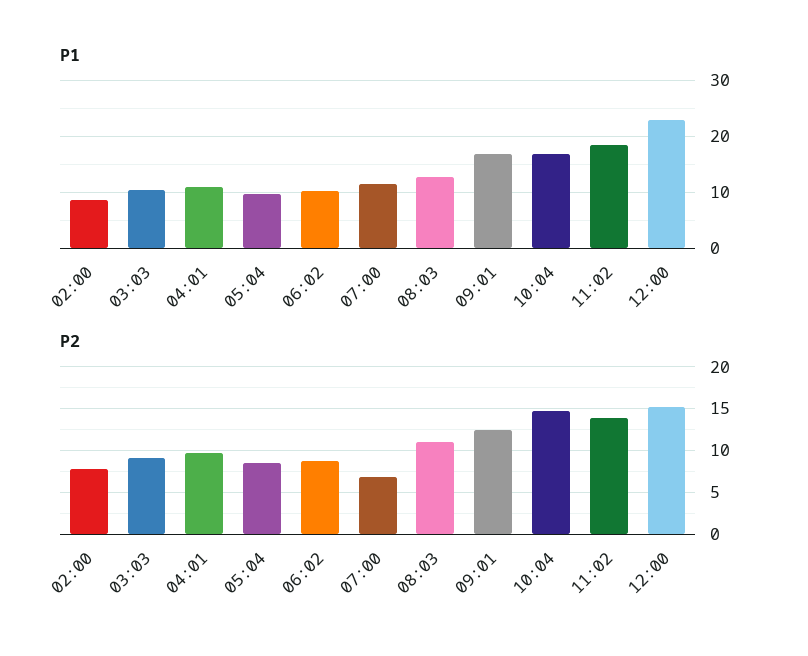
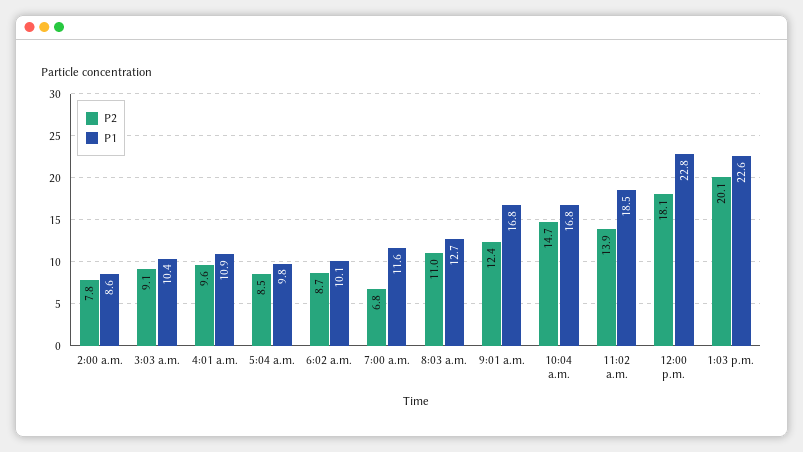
P2, 12:00: 15 -> 18.1
P2, 1:03 p.m.: none -> 20.1
P1, 1:03 p.m.: none -> 22.6

